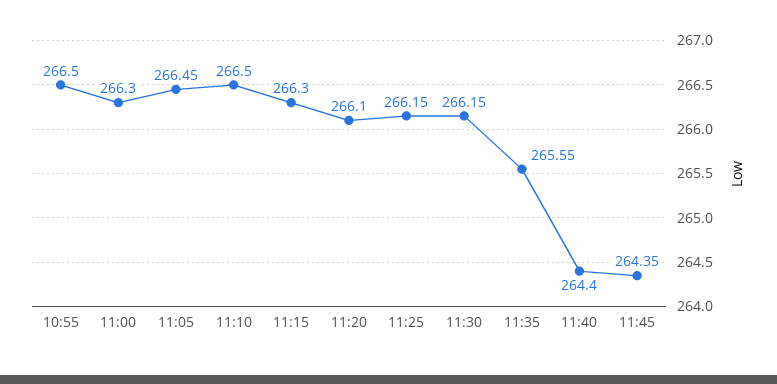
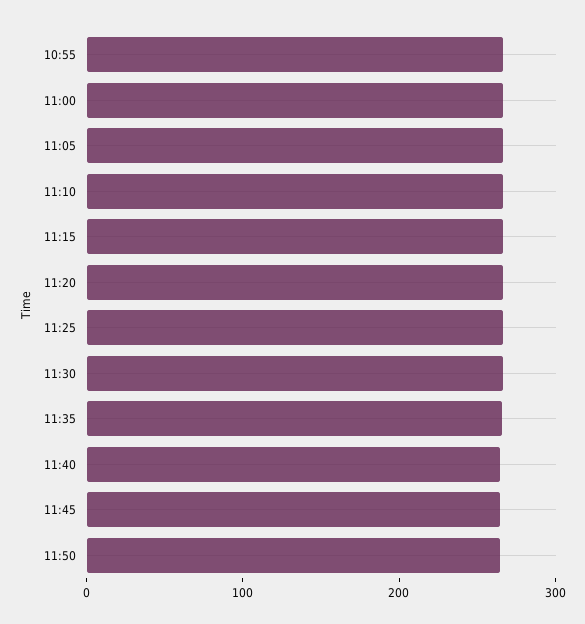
11:50: none -> 260

